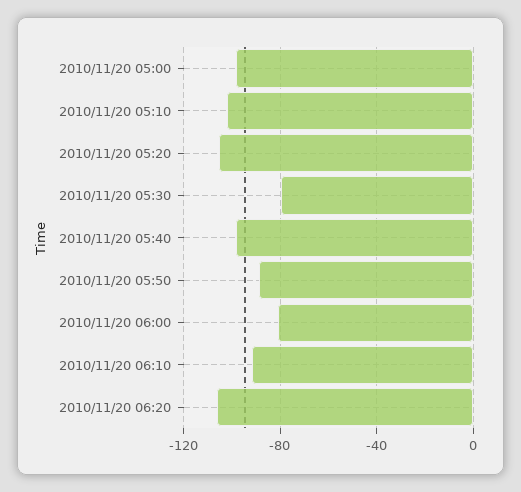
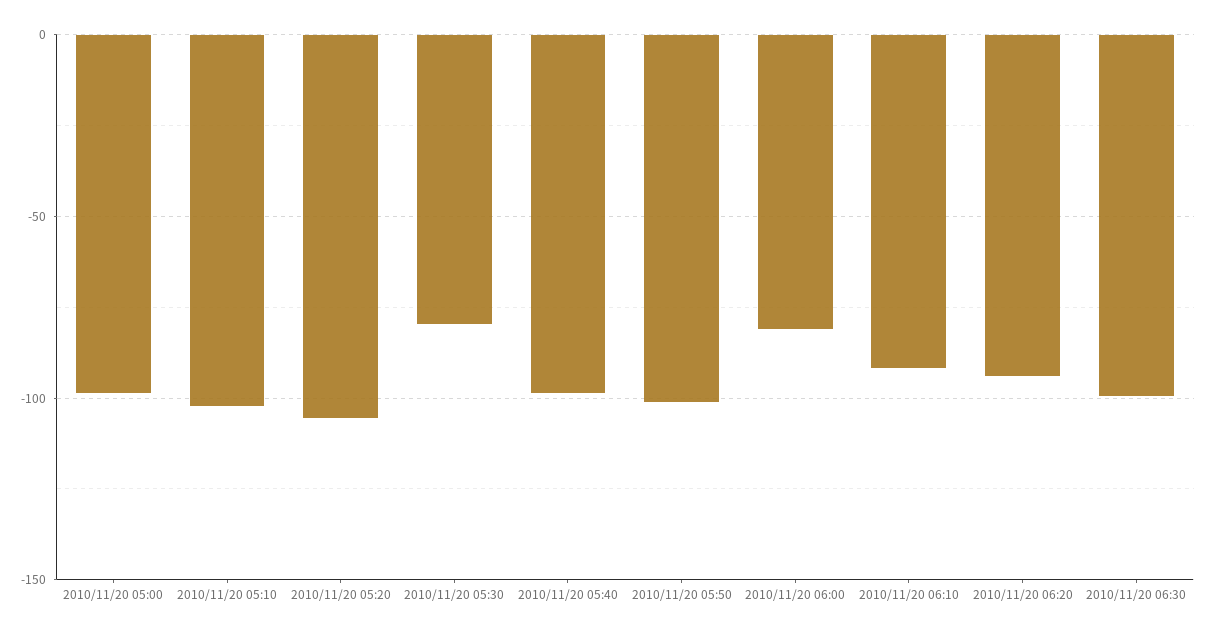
2010/11/20 05:50: -90 -> -100
2010/11/20 06:20: -105 -> -95
2010/11/20 06:30: none -> -100

